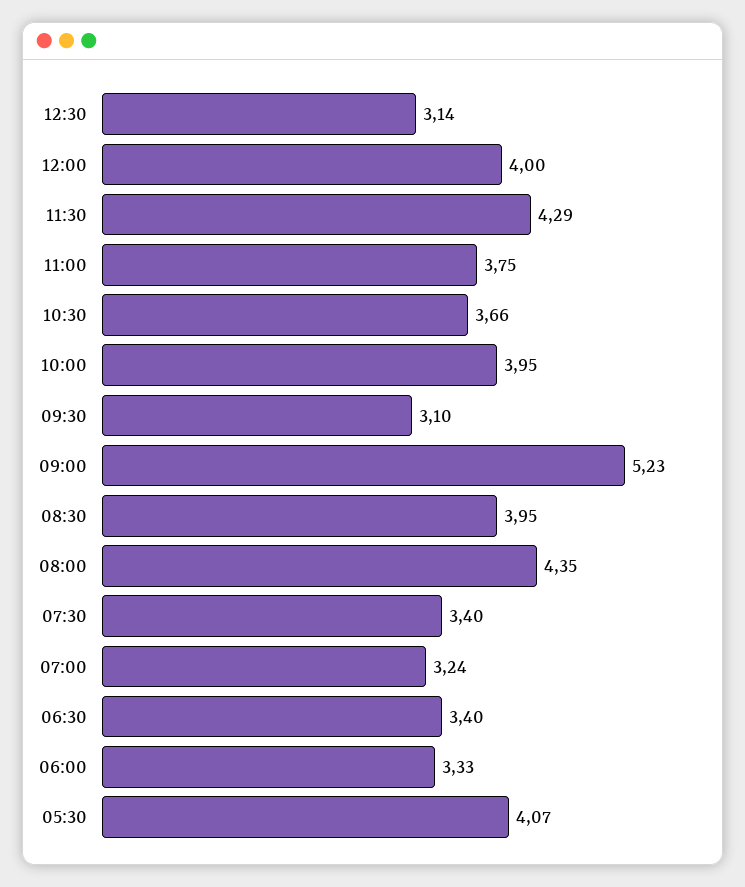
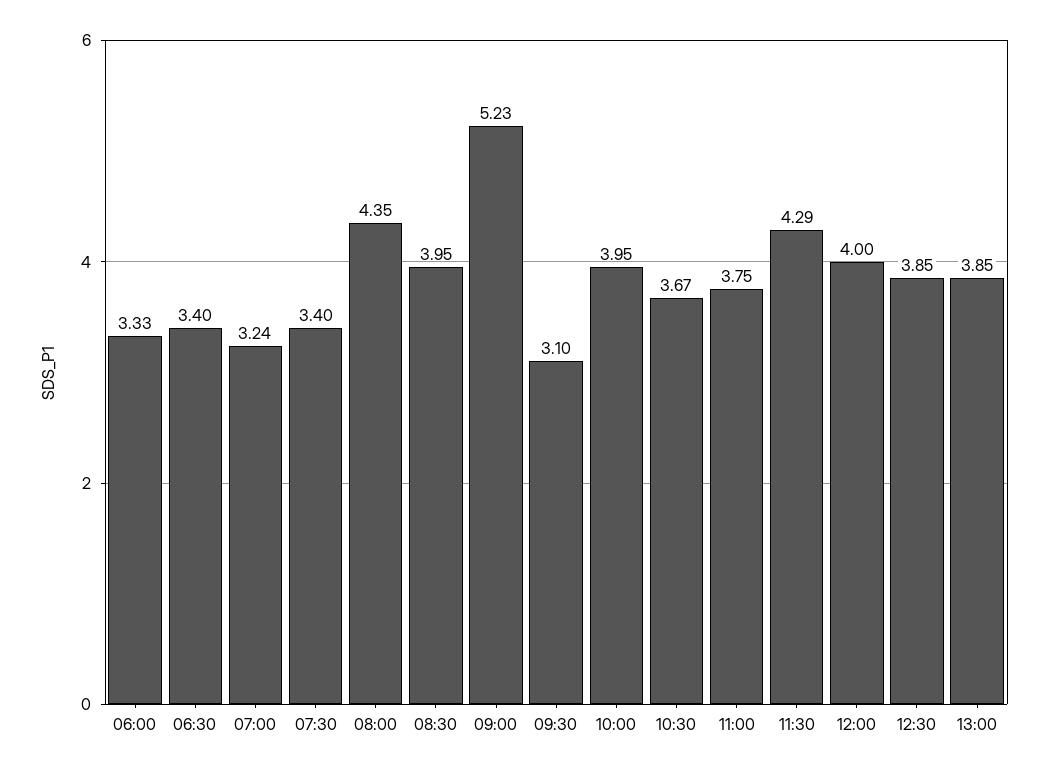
12:30: 3.14 -> 3.85
10:30: 3.66 -> 3.67
05:30: 4.07 -> none
13:00: none -> 3.85

